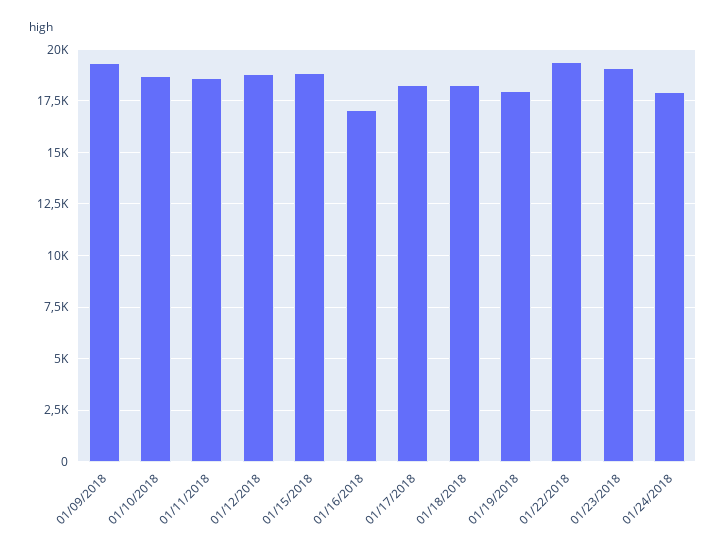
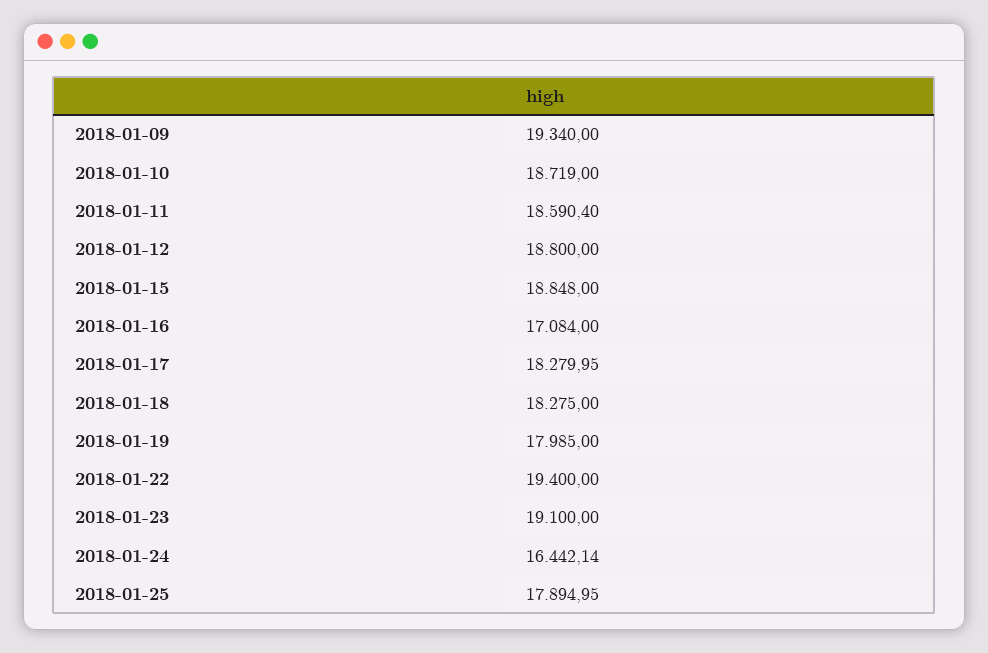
01/24/2018: 18000 -> 16442.14
2018-01-25: none -> 17894.95

